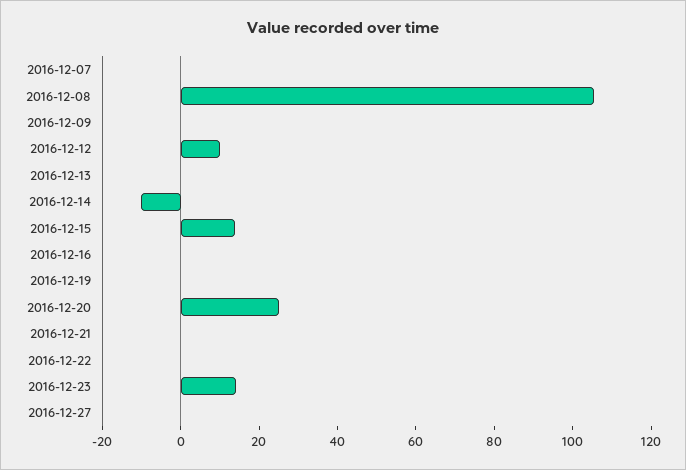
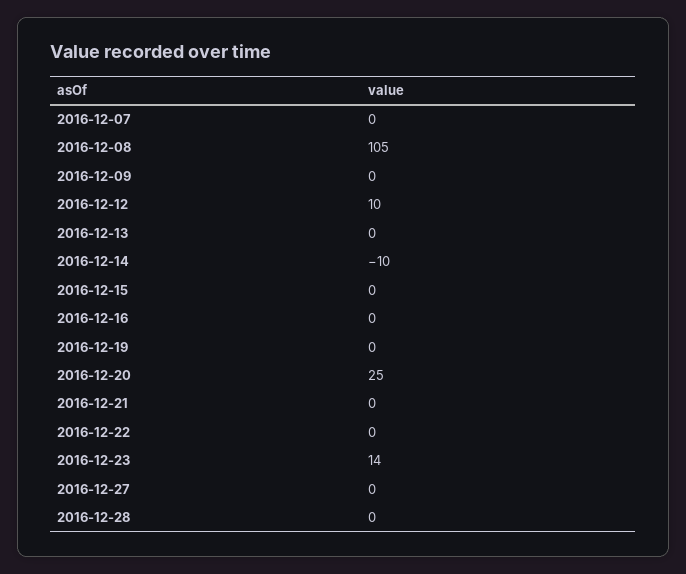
2016-12-15: 15 -> 0
2016-12-28: none -> 0

